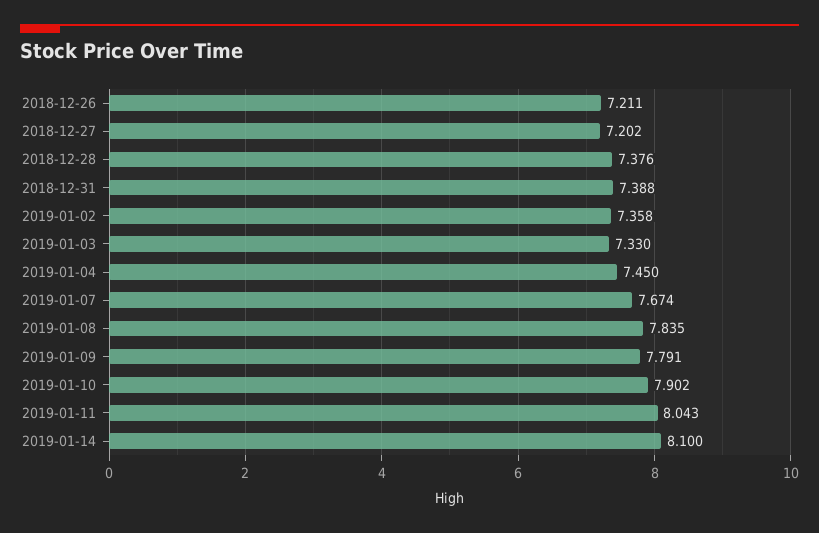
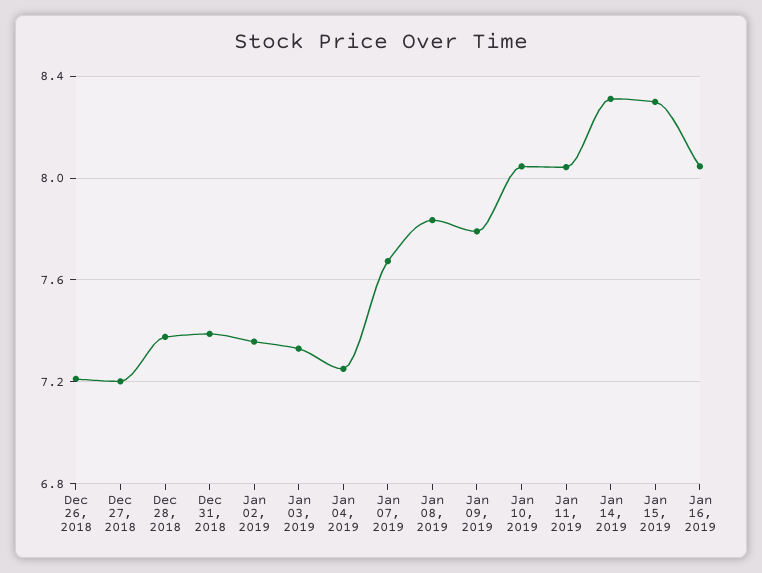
2019-01-04: 7.45 -> 7.25
2019-01-10: 7.902 -> 8.05
2019-01-14: 8.1 -> 8.3
Jan 15, 2019: none -> 8.3
Jan 16, 2019: none -> 8.05

